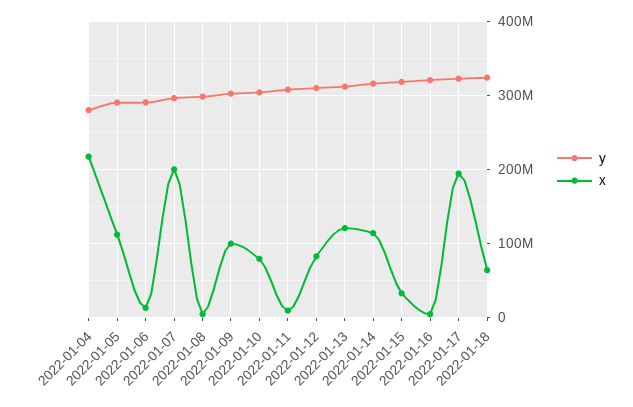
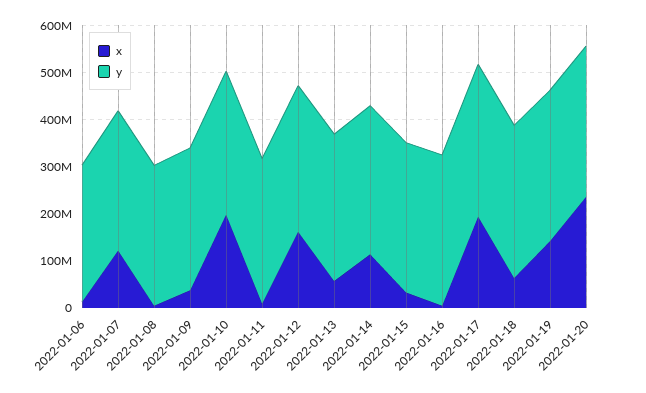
y, 2022-01-04: 280000000 -> none
x, 2022-01-04: 220000000 -> none
y, 2022-01-05: 290000000 -> none
x, 2022-01-05: 110000000 -> none
x, 2022-01-07: 200000000 -> 120000000
x, 2022-01-09: 100000000 -> 40000000
x, 2022-01-10: 80000000 -> 200000000
x, 2022-01-12: 80000000 -> 160000000
x, 2022-01-13: 120000000 -> 60000000
x, 2022-01-19: none -> 140000000
y, 2022-01-19: none -> 320000000
x, 2022-01-20: none -> 240000000
y, 2022-01-20: none -> 320000000

